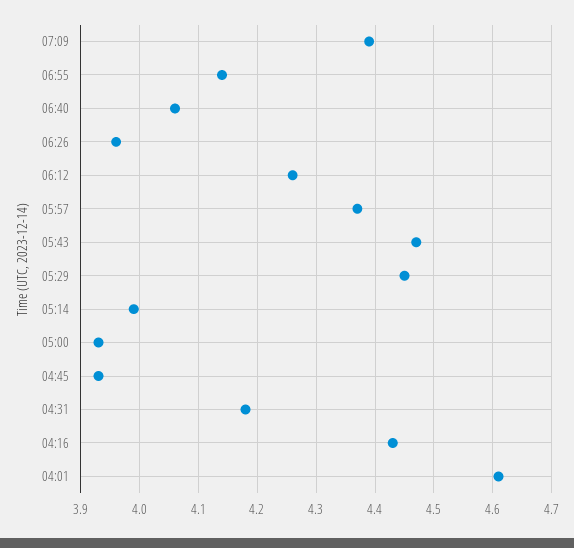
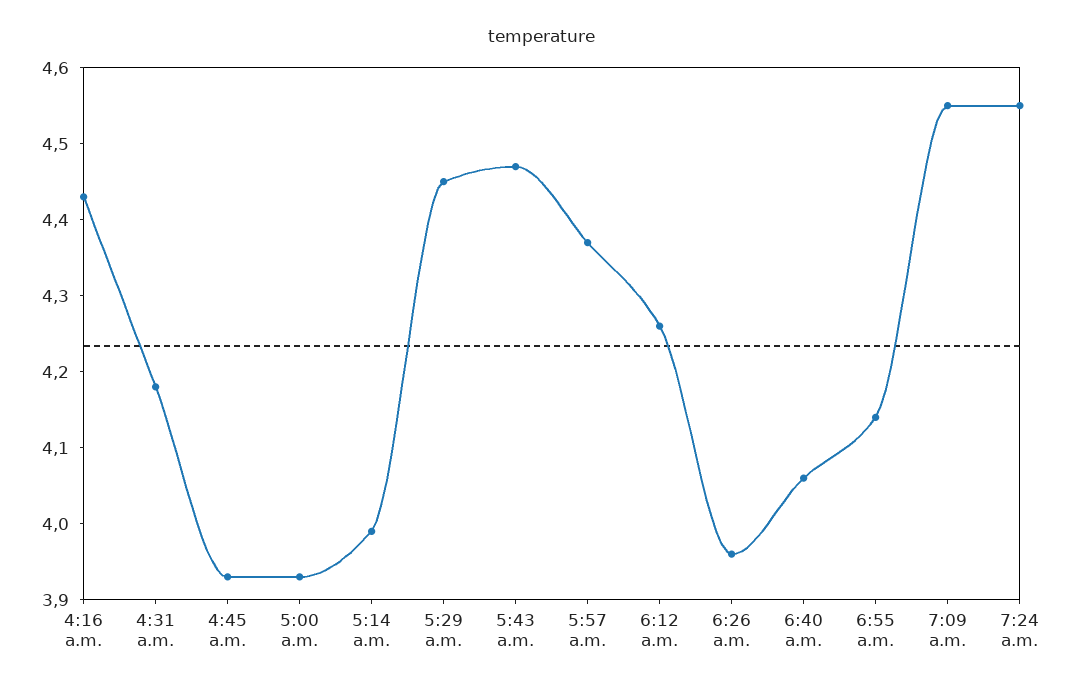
07:09: 4.4 -> 4.55
04:01: 4.6 -> none
7:24 a.m.: none -> 4.55

